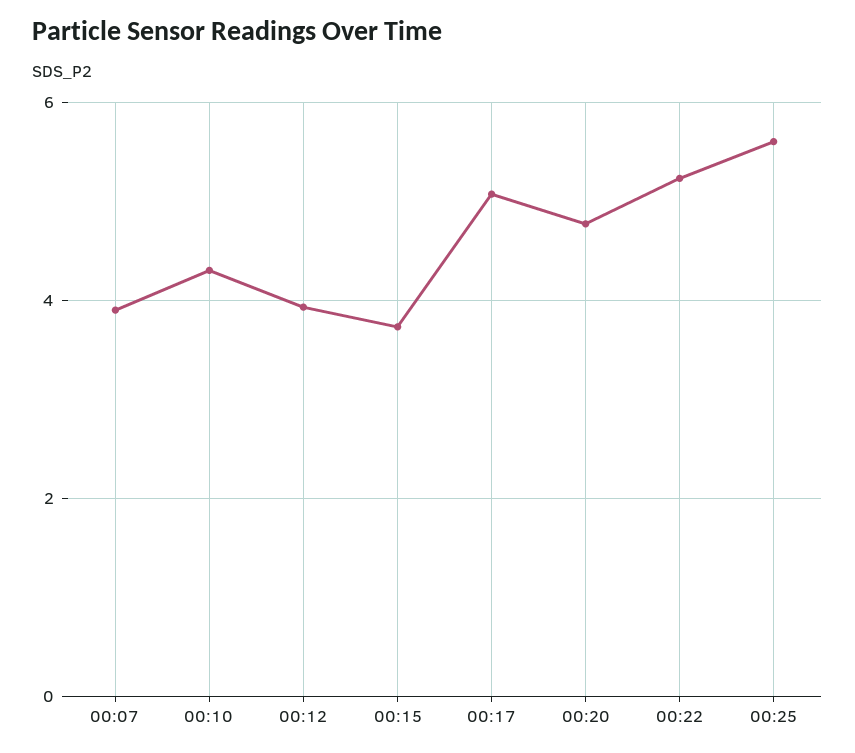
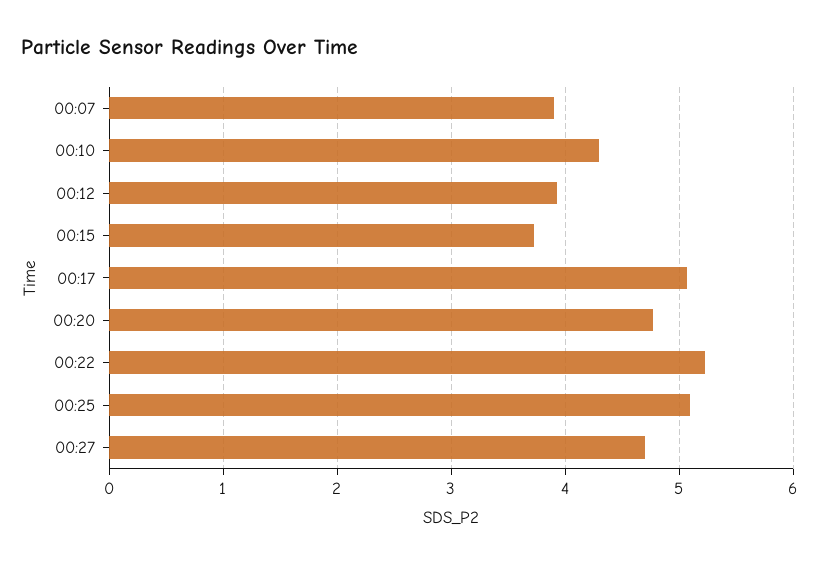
00:25: 5.6 -> 5.1
00:27: none -> 4.7

